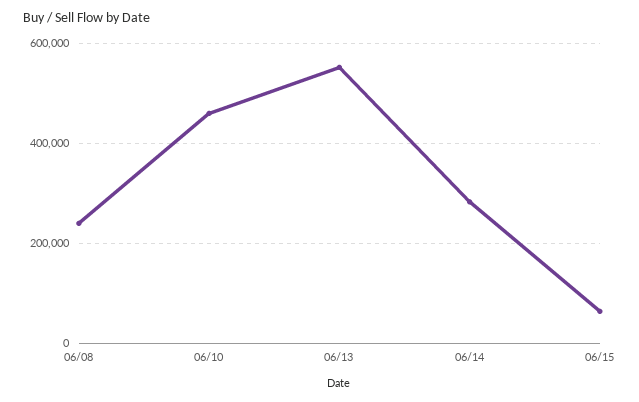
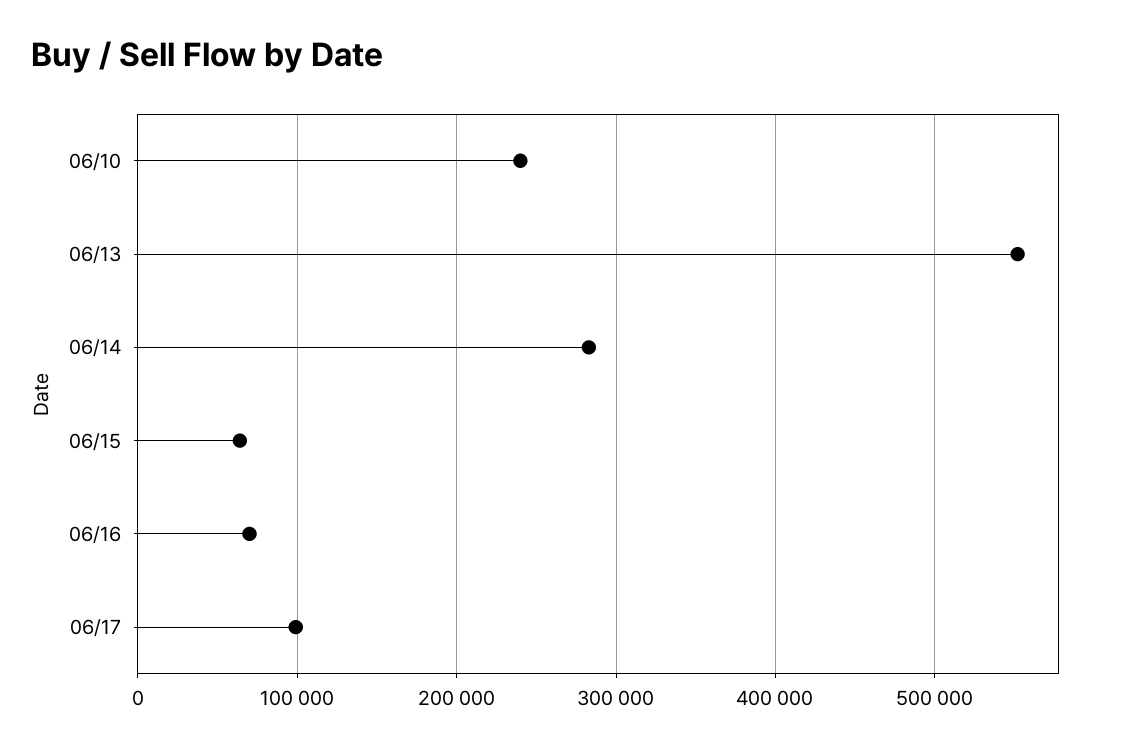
06/08: 240000 -> none
06/10: 460000 -> 240000
06/16: none -> 70000
06/17: none -> 100000

